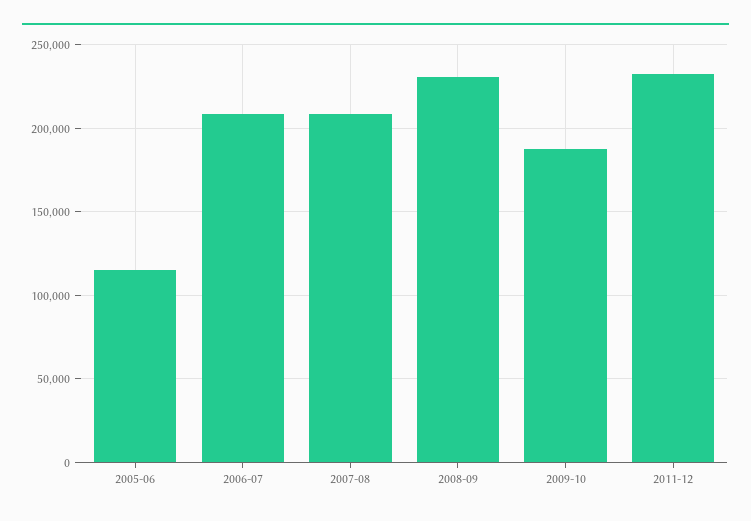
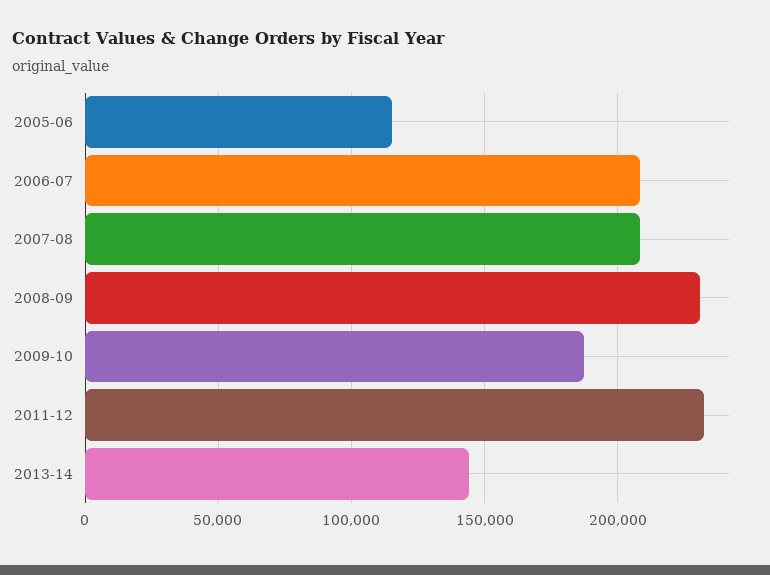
2013-14: none -> 145000

